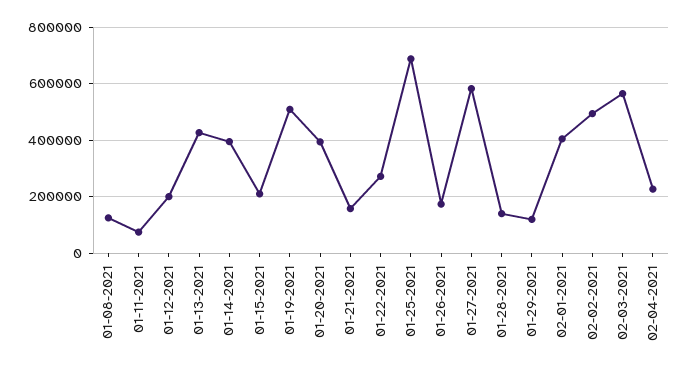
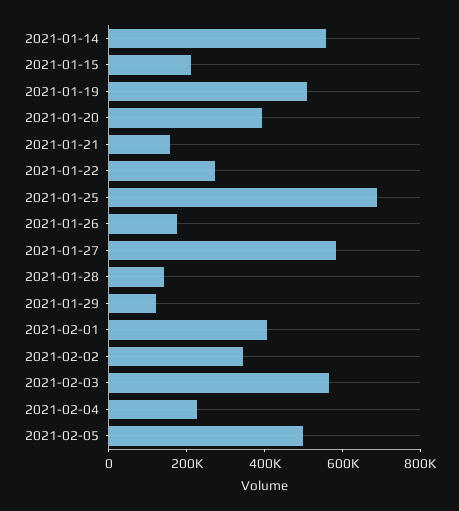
01-08-2021: 125000 -> none
01-11-2021: 75000 -> none
01-12-2021: 200000 -> none
01-13-2021: 425000 -> none
01-14-2021: 400000 -> 550000
02-02-2021: 500000 -> 350000
2021-02-05: none -> 500000

